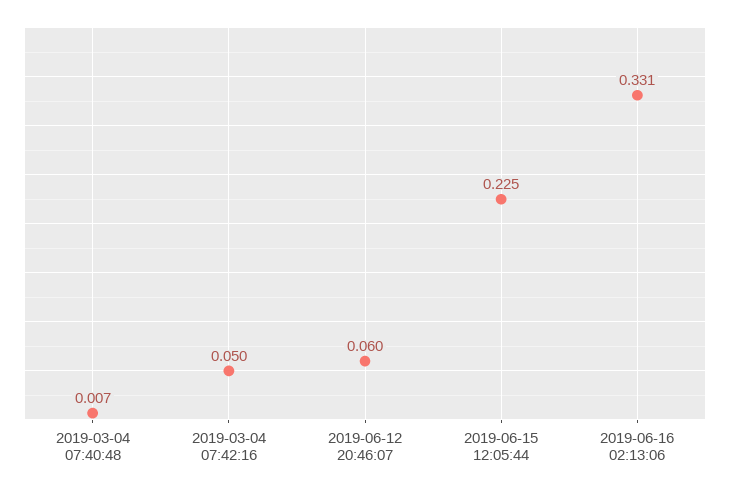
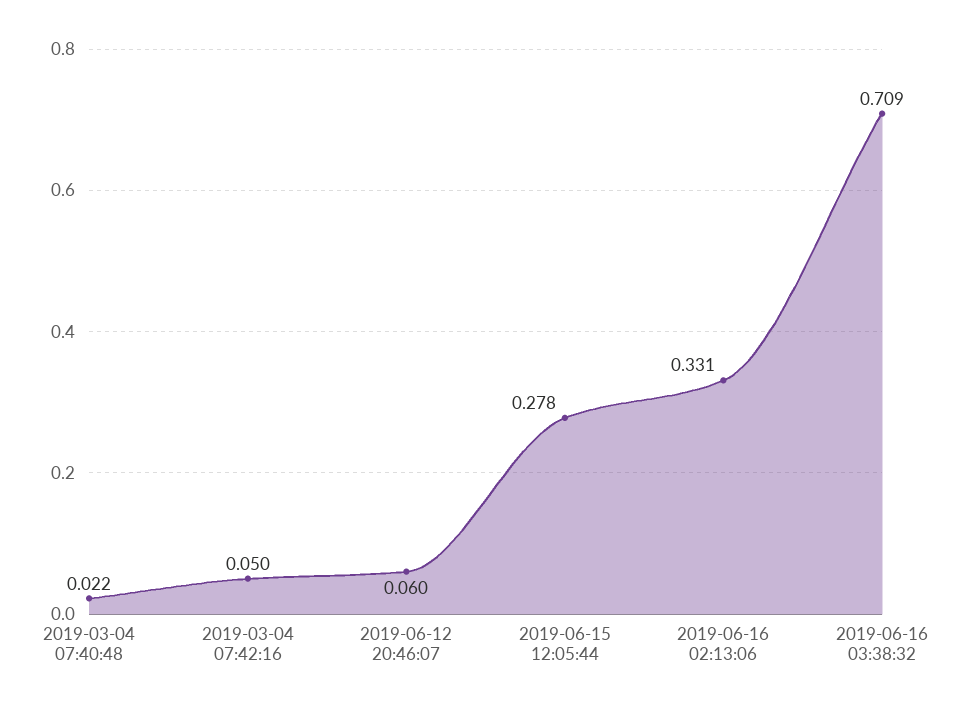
2019-03-04 07:40:48: 0.007 -> 0.022
2019-06-15 12:05:44: 0.225 -> 0.278
2019-06-16 03:38:32: none -> 0.709

